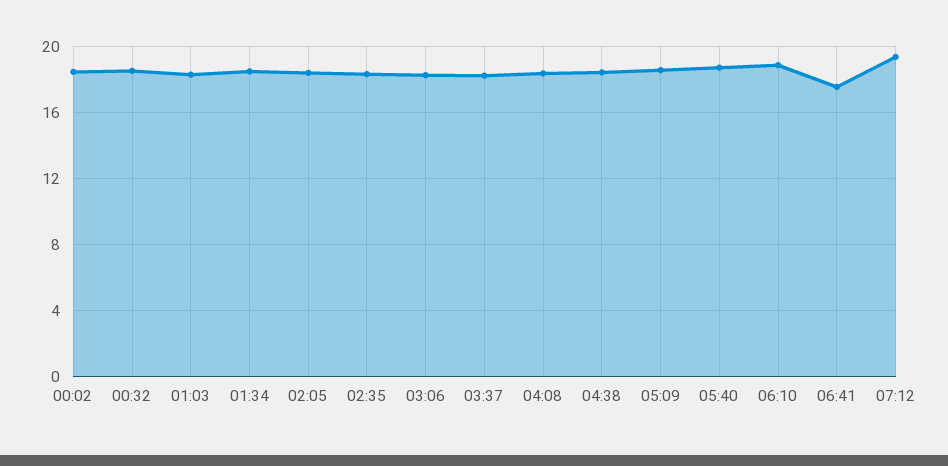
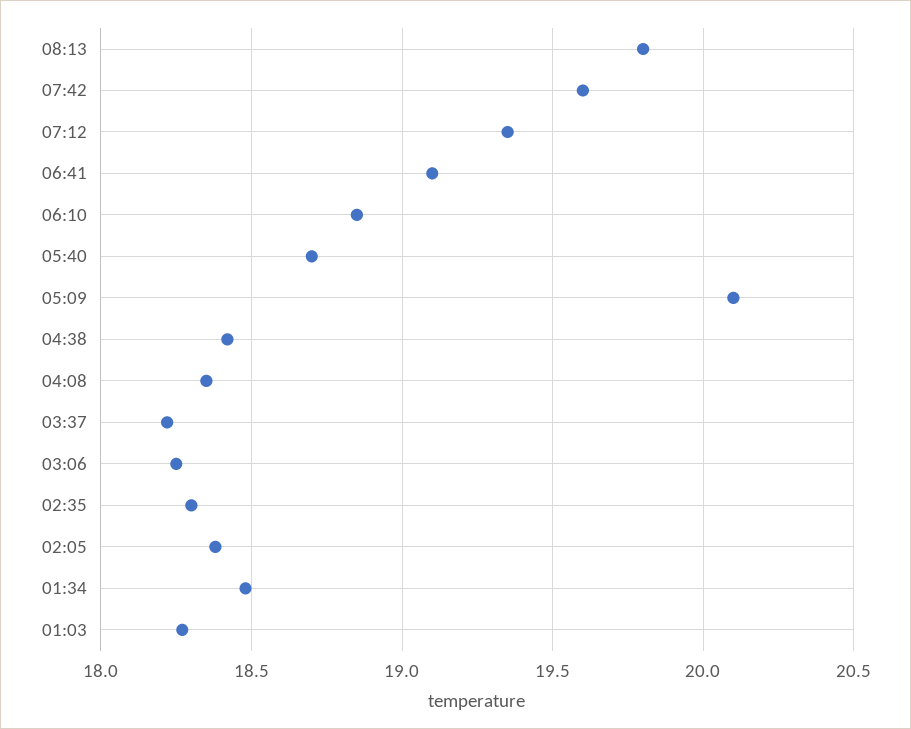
00:02: 18.5 -> none
00:32: 18.5 -> none
05:09: 18.5 -> 20.1
06:41: 17.5 -> 19.1
08:13: none -> 19.8
07:42: none -> 19.6

